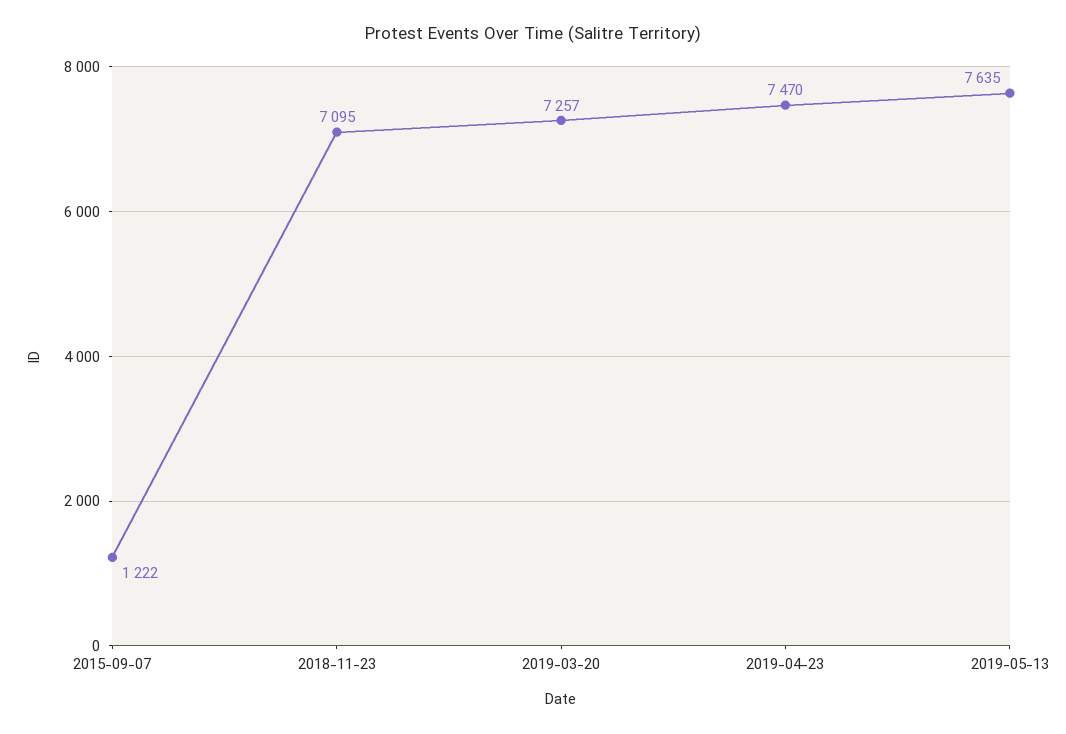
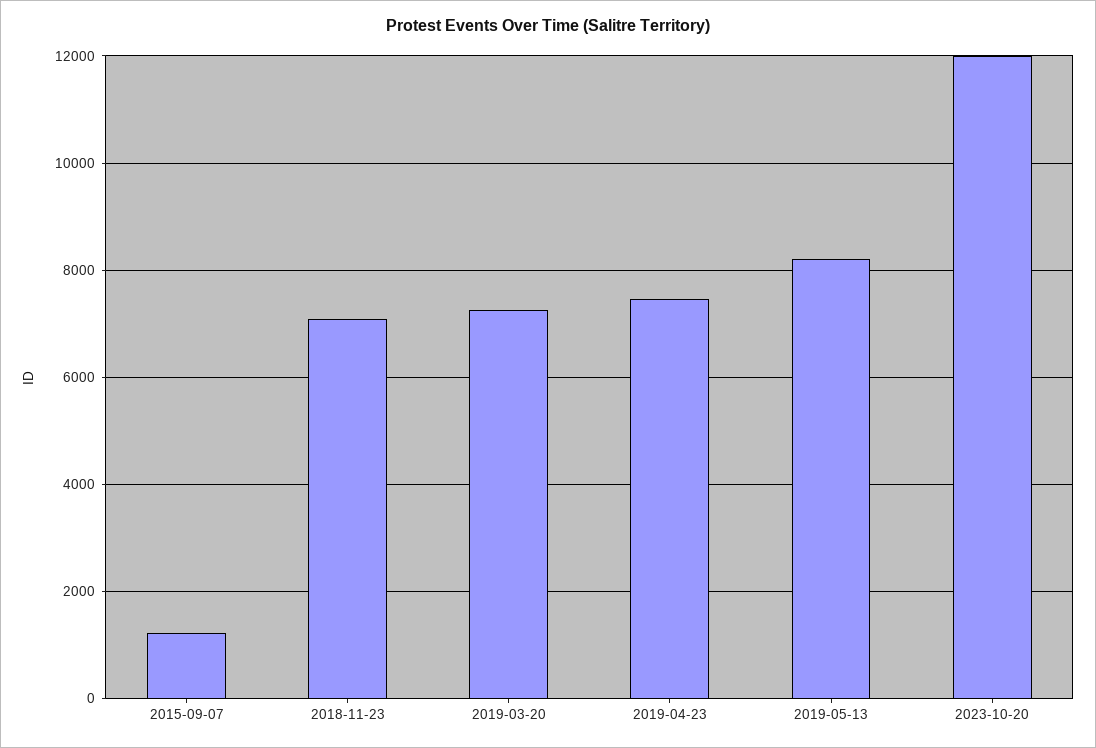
2019-05-13: 7635 -> 8200
2023-10-20: none -> 12000

